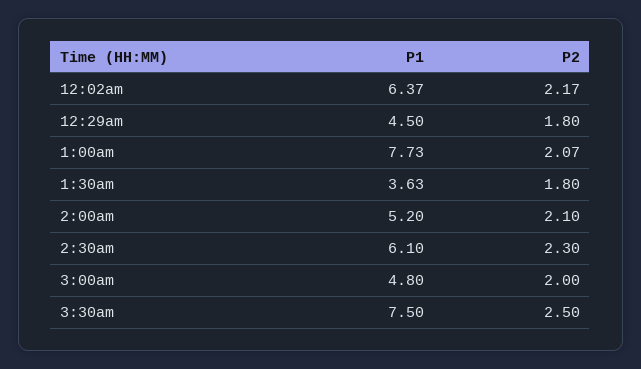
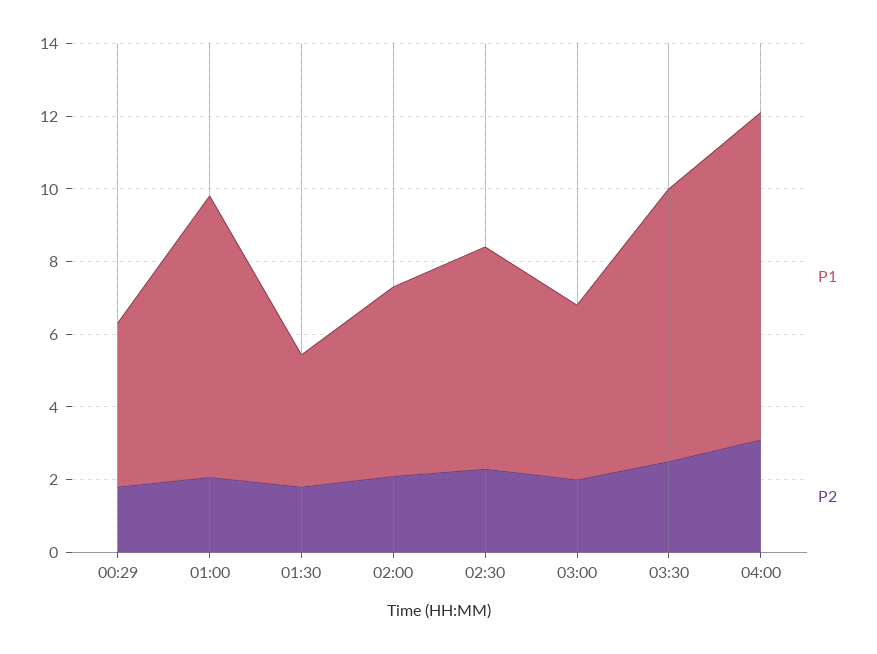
P1, 12:02am: 6.37 -> none
P2, 12:02am: 2.17 -> none
P1, 04:00: none -> 9
P2, 04:00: none -> 3

